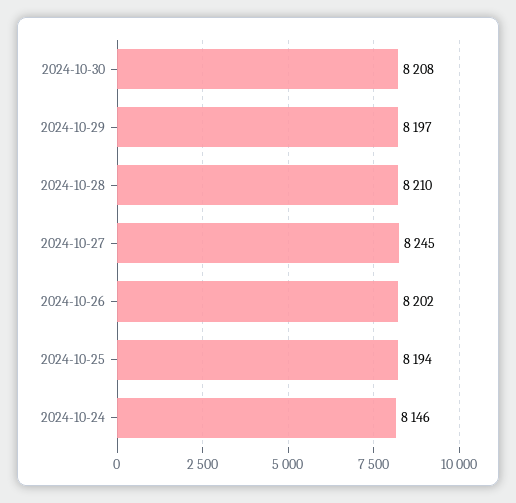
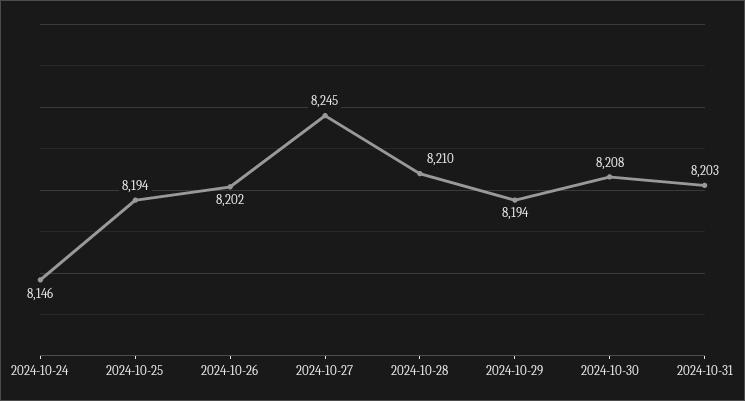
2024-10-29: 8197 -> 8194
2024-10-31: none -> 8203

